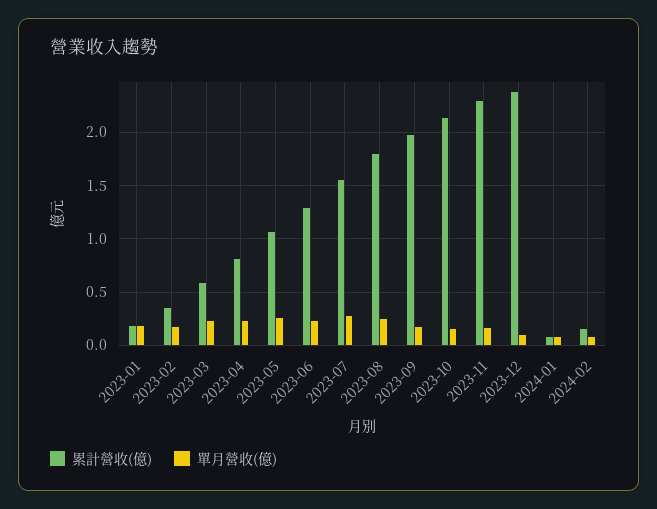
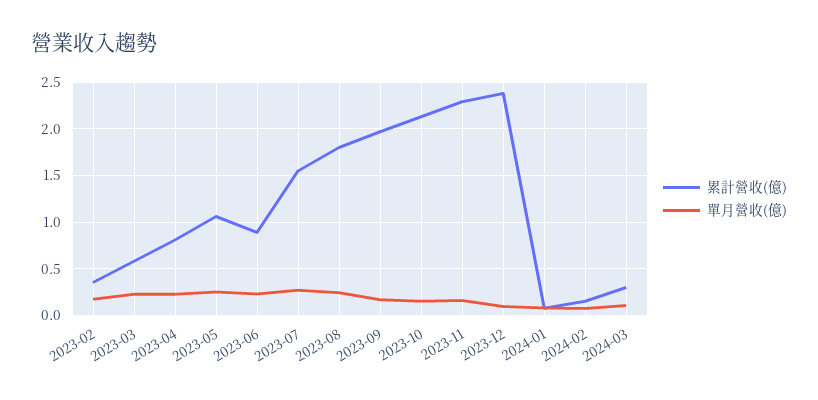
累計營收(億), 2023-01: 0.2 -> none
單月營收(億), 2023-01: 0.2 -> none
累計營收(億), 2023-06: 1.3 -> 0.9
累計營收(億), 2024-03: none -> 0.3
單月營收(億), 2024-03: none -> 0.1

